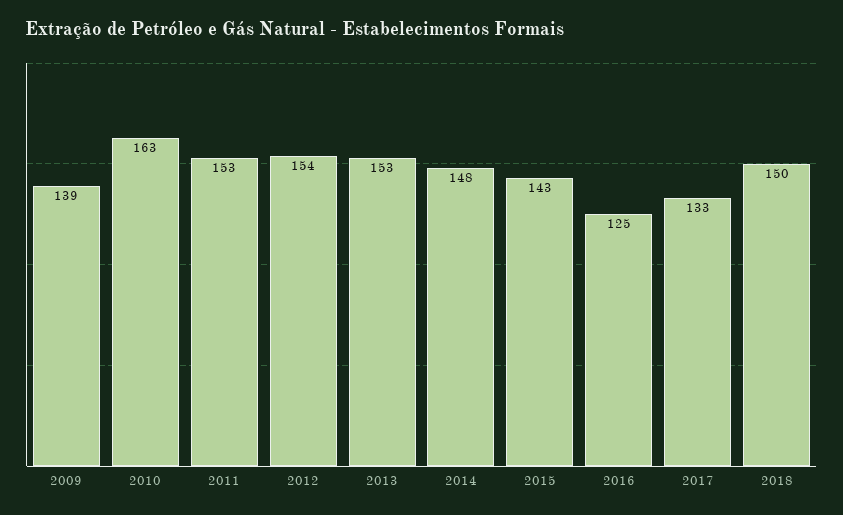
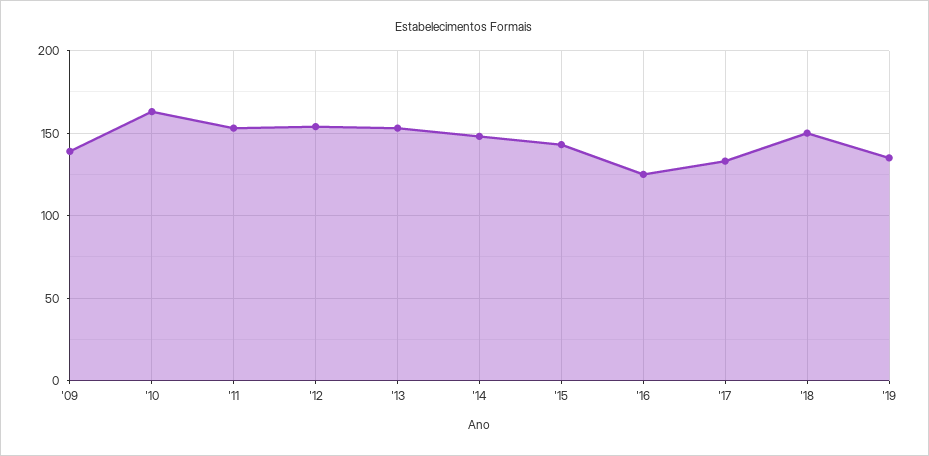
'19: none -> 135

